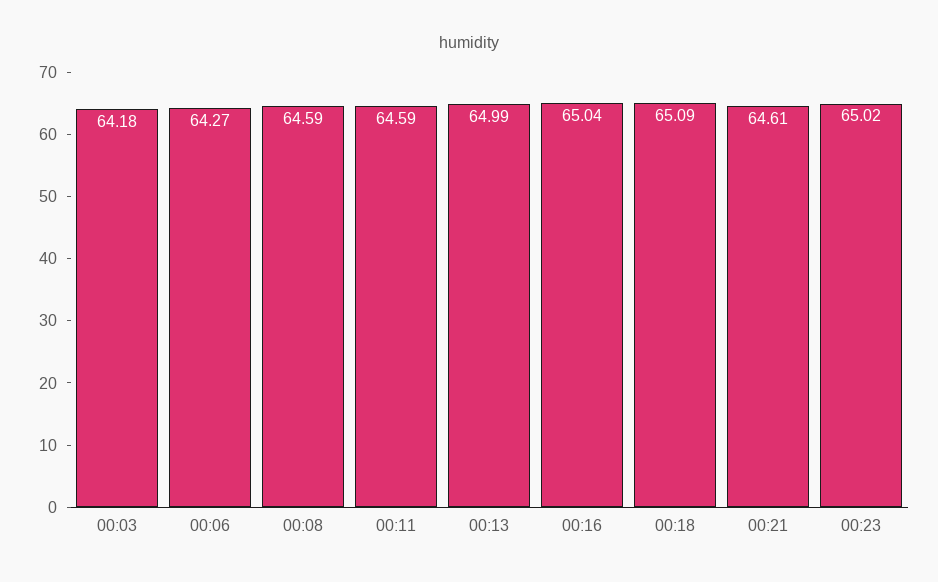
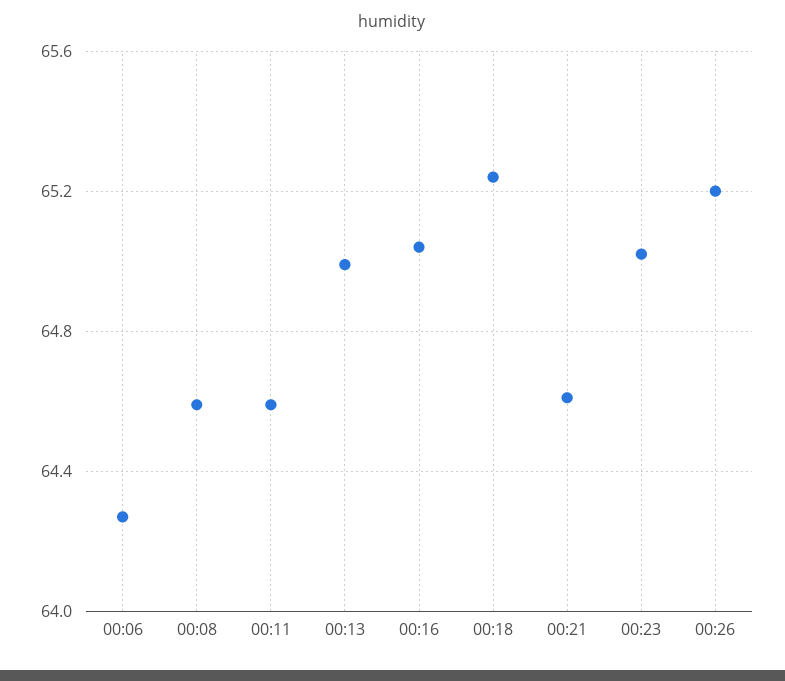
00:03: 64.18 -> none
00:18: 65.09 -> 65.25
00:26: none -> 65.2

